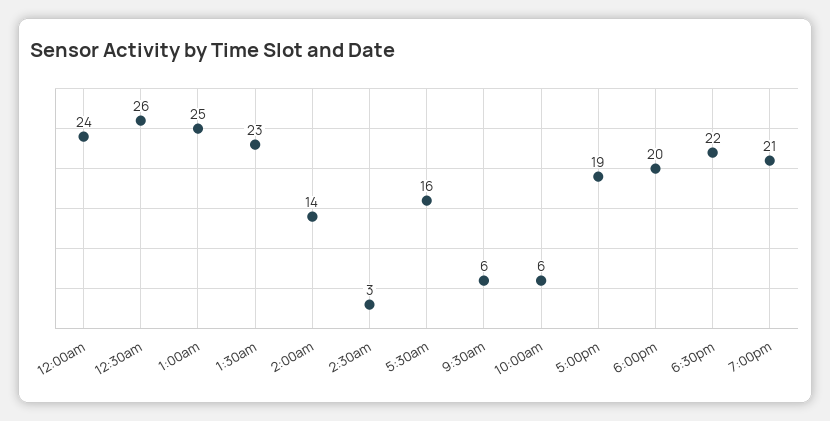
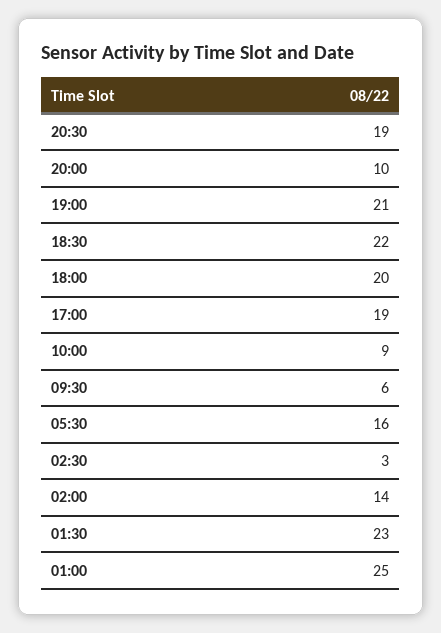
12:00am: 24 -> none
12:30am: 26 -> none
10:00am: 6 -> 9
20:30: none -> 19
20:00: none -> 10

